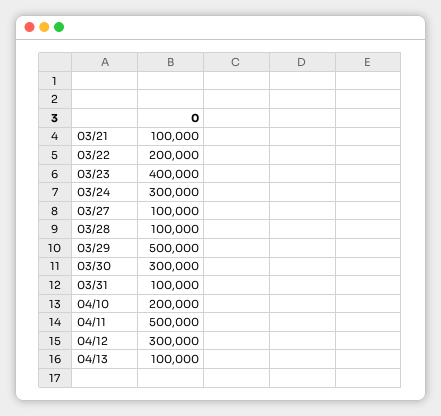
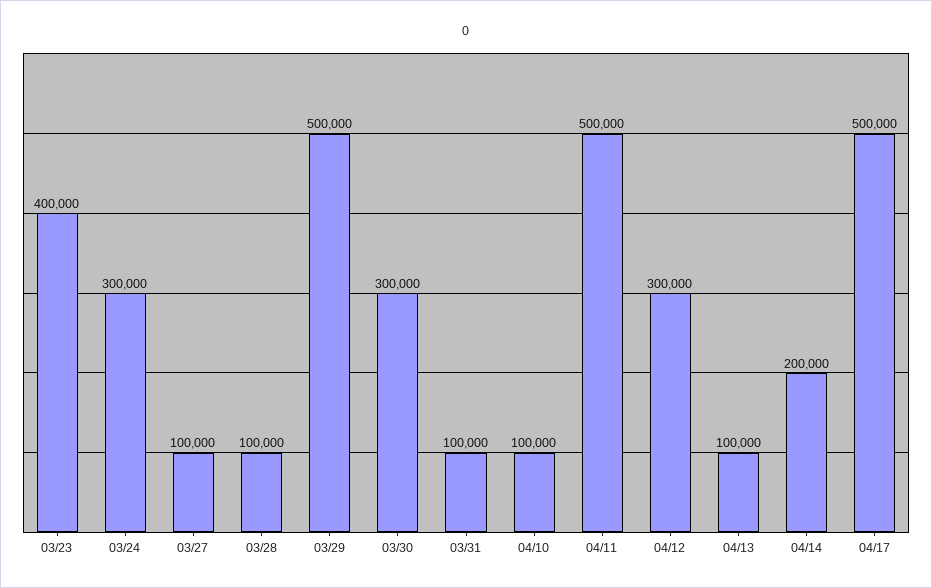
03/21: 100000 -> none
03/22: 200000 -> none
04/10: 200000 -> 100000
04/14: none -> 200000
04/17: none -> 500000

